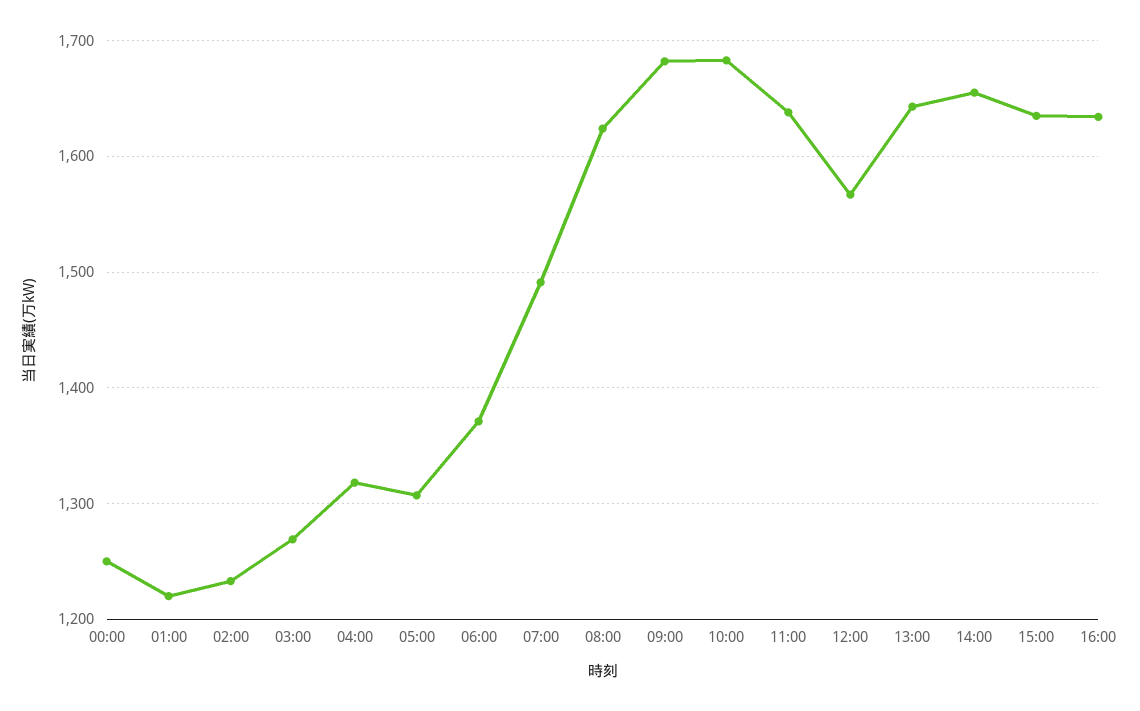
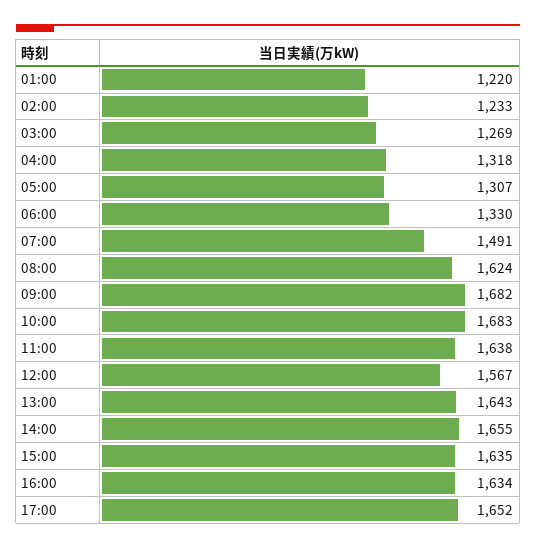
00:00: 1250 -> none
06:00: 1370 -> 1330
17:00: none -> 1652

